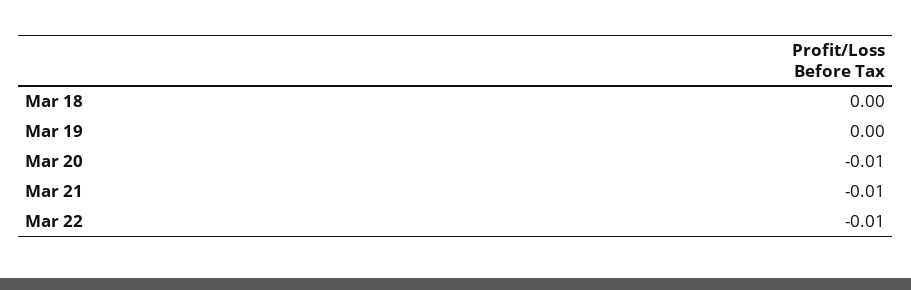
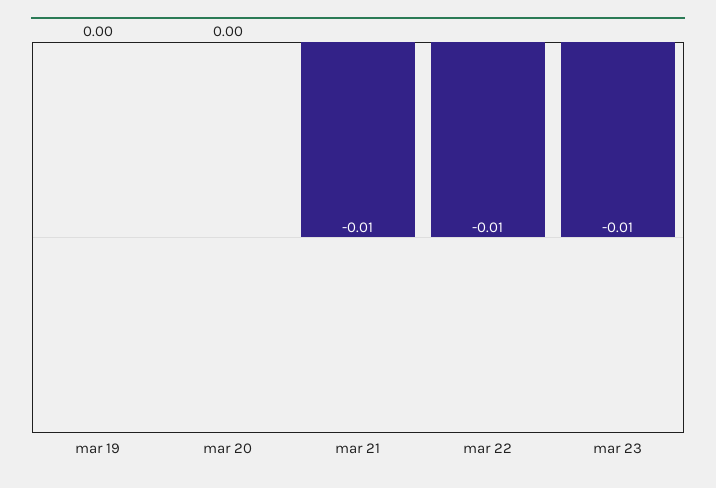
Mar 18: 0 -> none
Mar 20: -0.01 -> 0
mar 23: none -> -0.01

